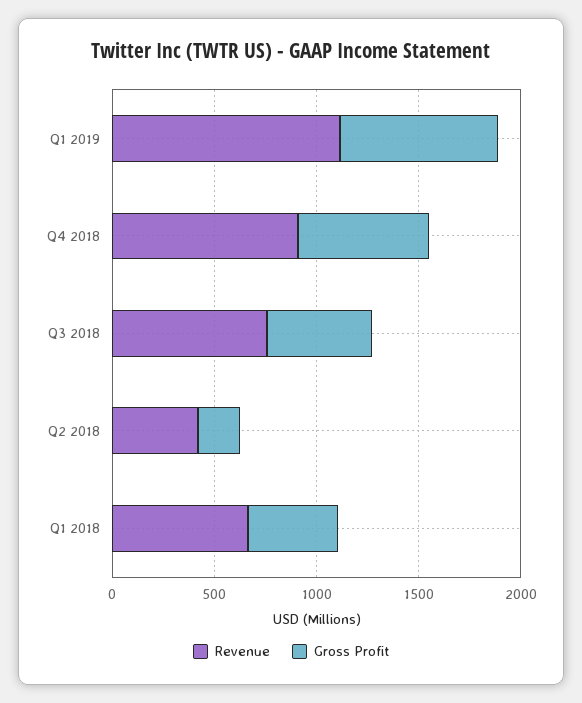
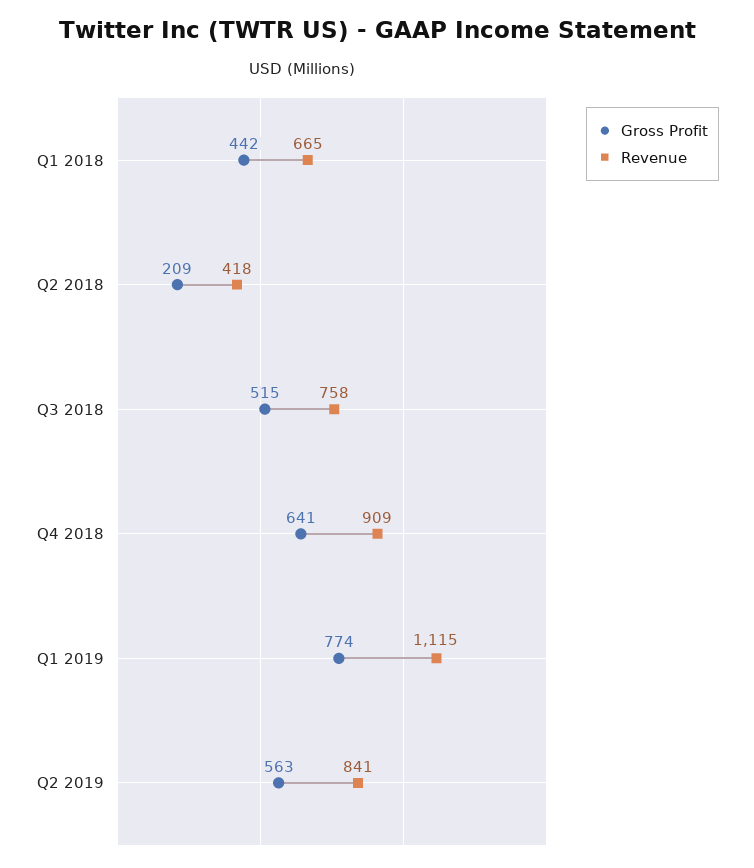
Gross Profit, Q2 2019: none -> 563
Revenue, Q2 2019: none -> 841

